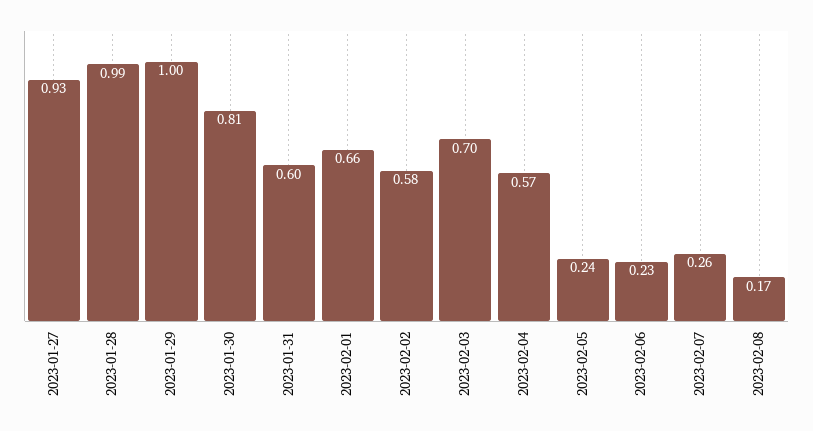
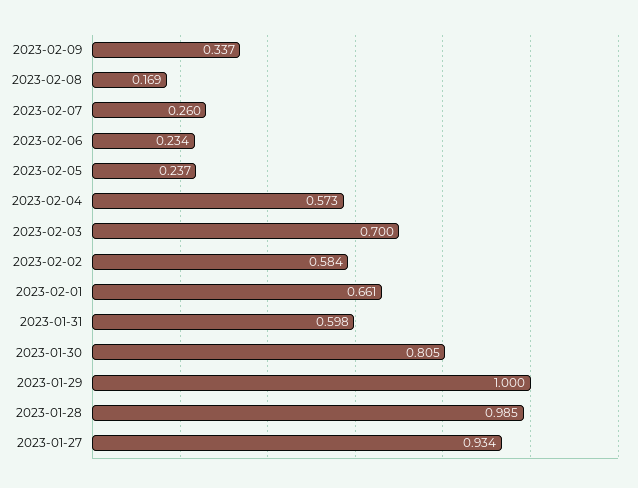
2023-02-09: none -> 0.337

